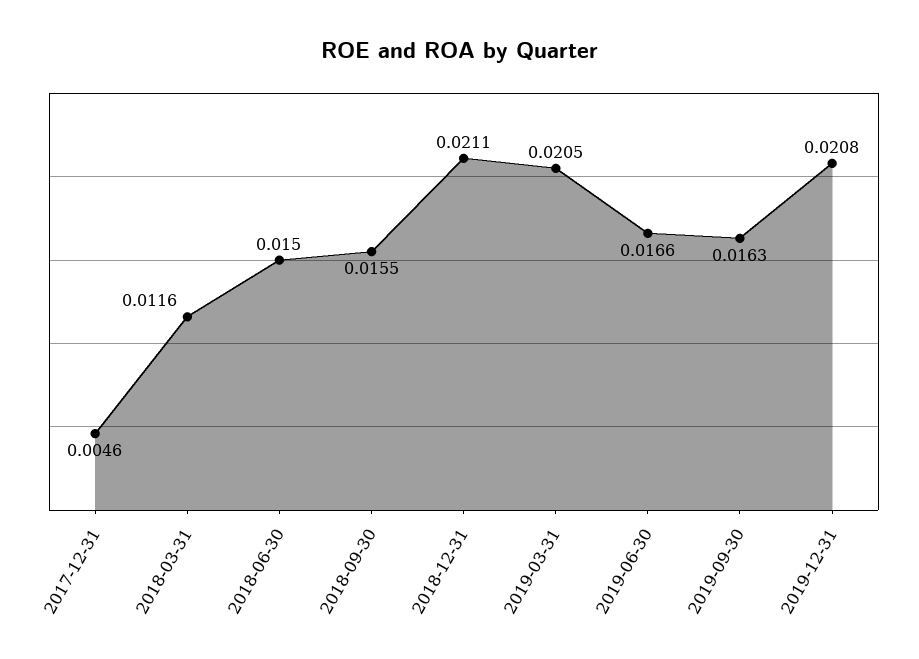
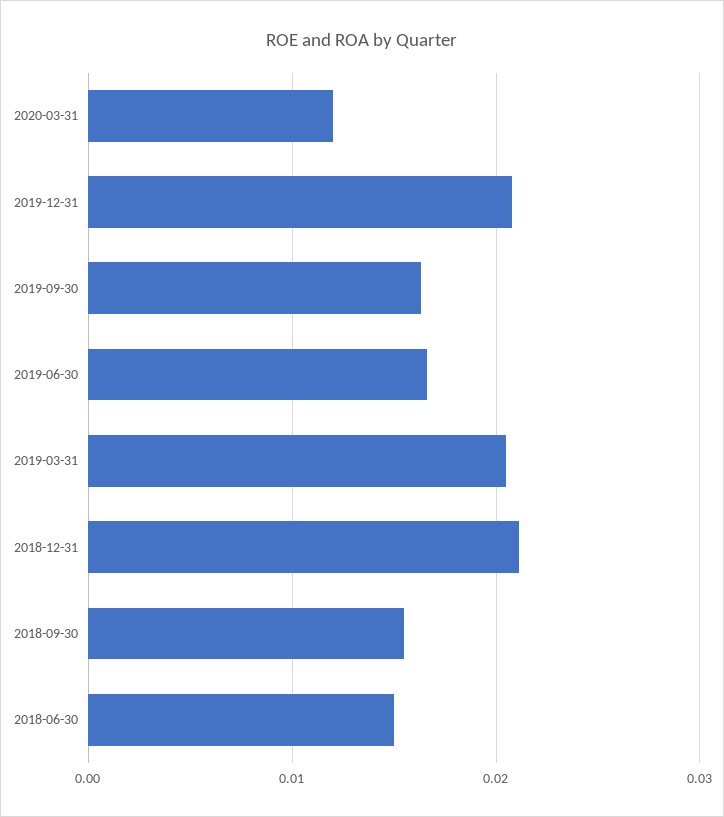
2017-12-31: 0.0046 -> none
2018-03-31: 0.0116 -> none
2020-03-31: none -> 0.012

